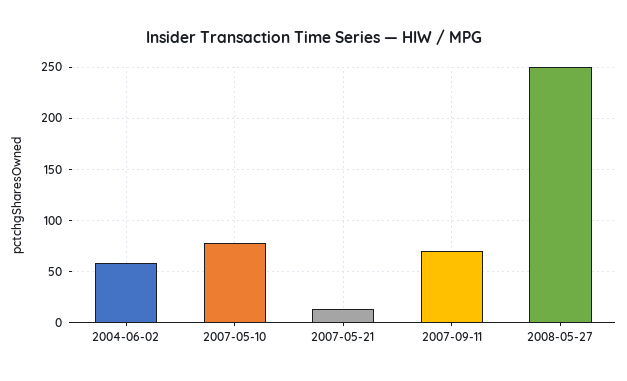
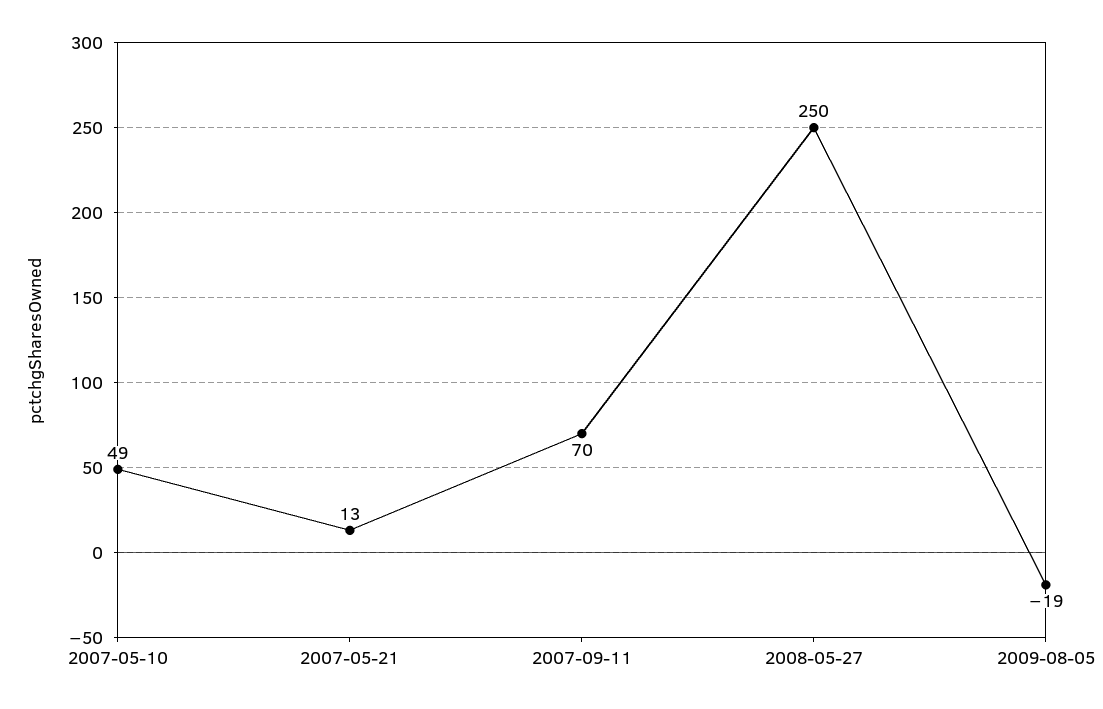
2004-06-02: 60 -> none
2007-05-10: 80 -> 49
2009-08-05: none -> -19

